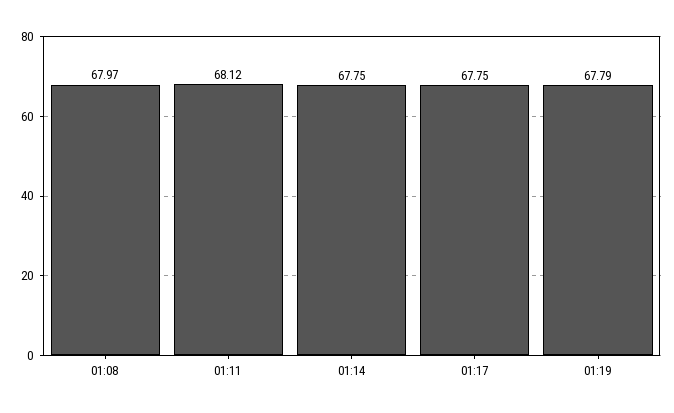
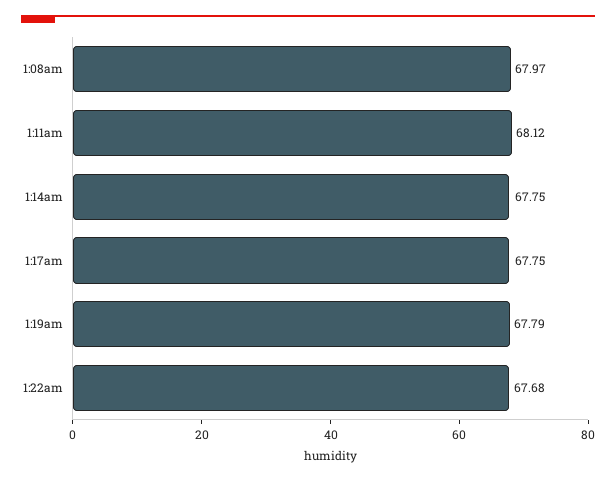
1:22am: none -> 67.68

